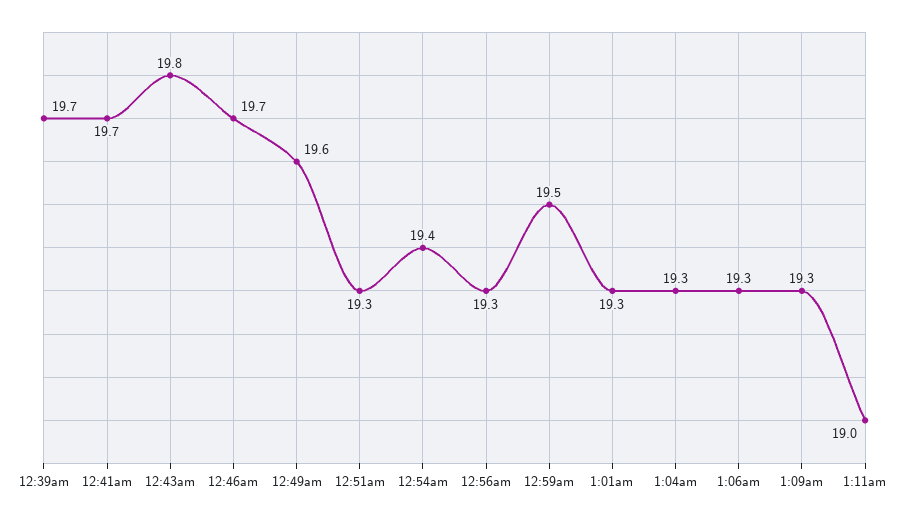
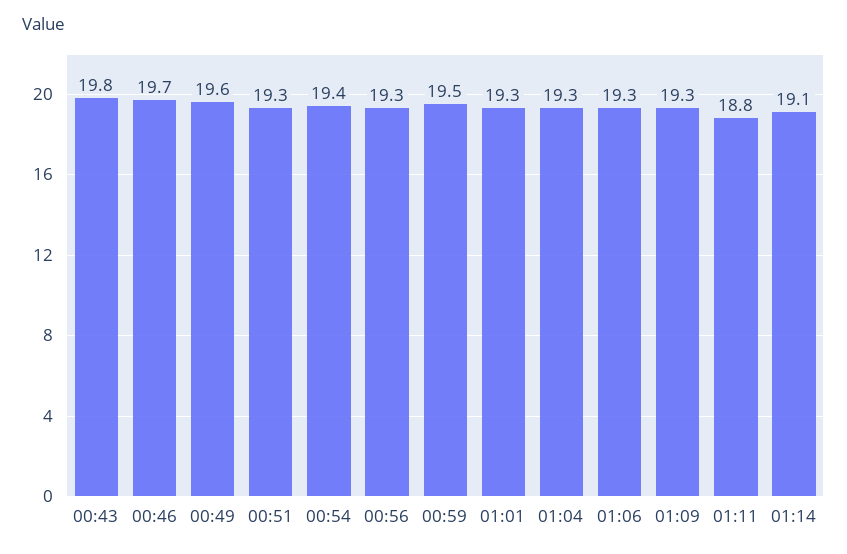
12:39am: 19.7 -> none
12:41am: 19.7 -> none
1:11am: 19 -> 18.8
01:14: none -> 19.1

